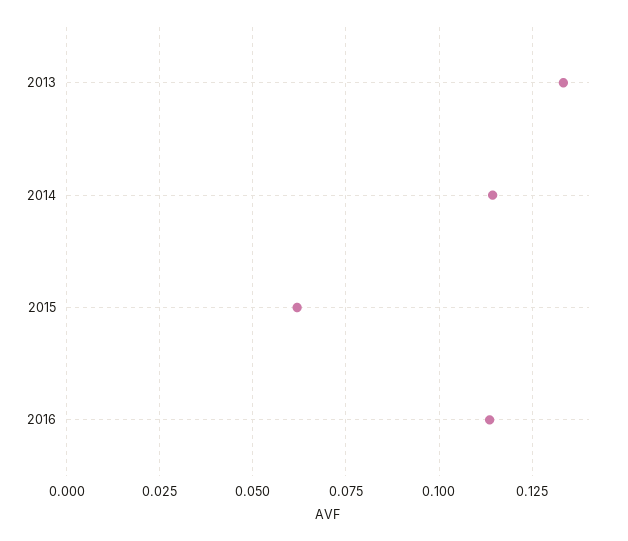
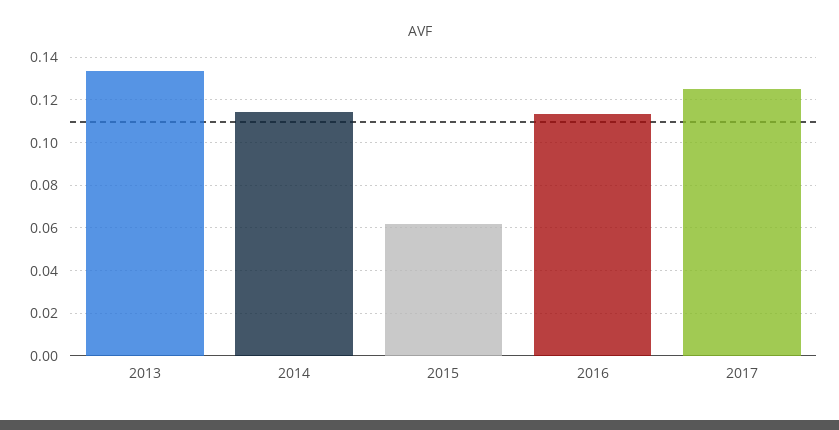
2017: none -> 0.125

